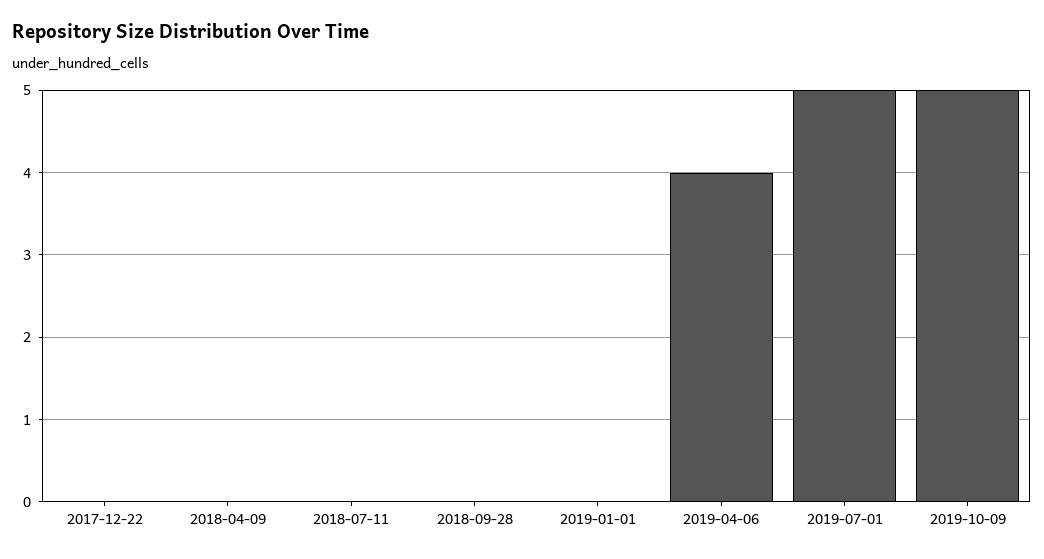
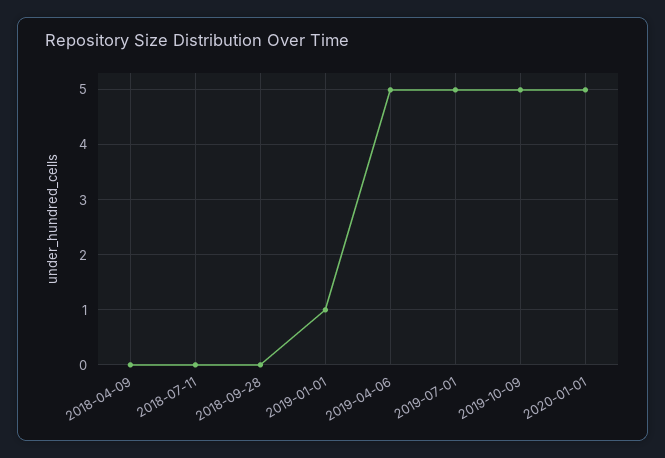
2017-12-22: 0 -> none
2019-01-01: 0 -> 1
2019-04-06: 4 -> 5
2020-01-01: none -> 5

